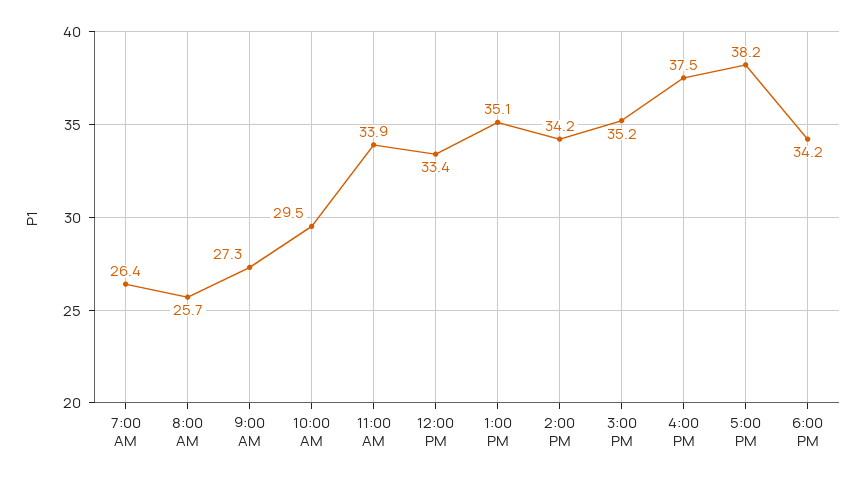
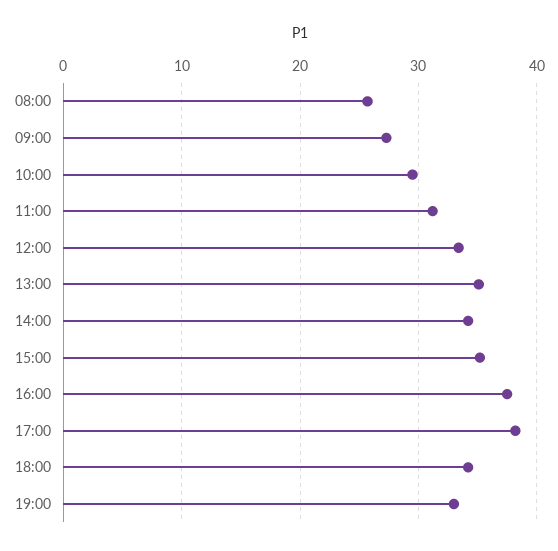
7:00 AM: 26.4 -> none
11:00 AM: 33.9 -> 31
19:00: none -> 33

